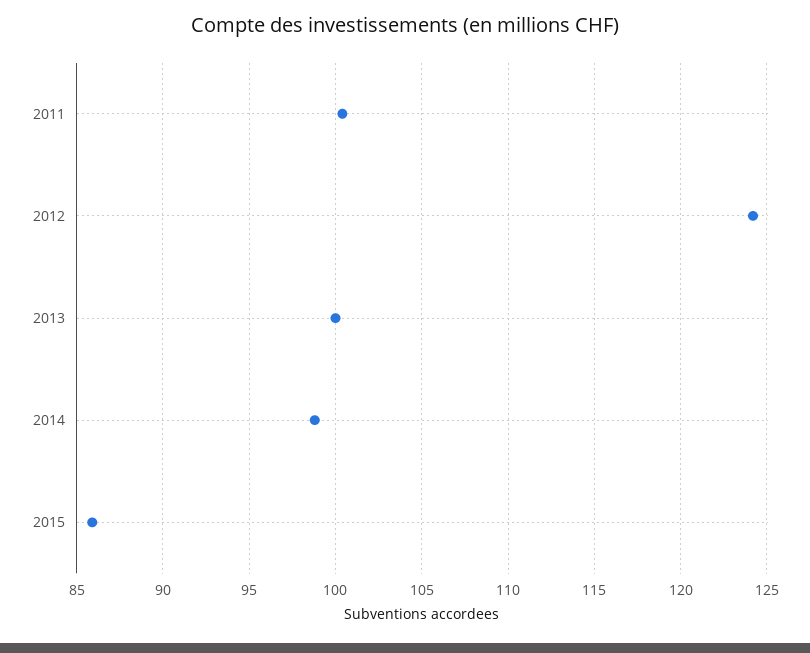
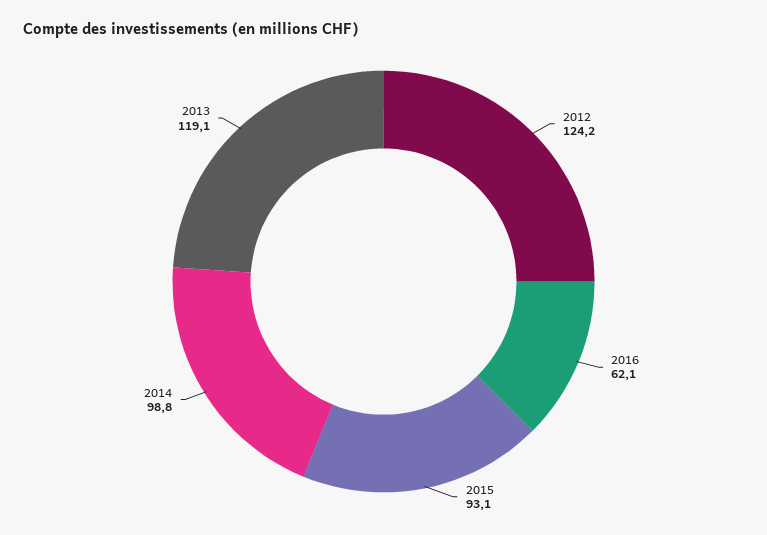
2011: 100.5 -> none
2013: 100 -> 119.1
2015: 86 -> 93.1
2016: none -> 62.1

